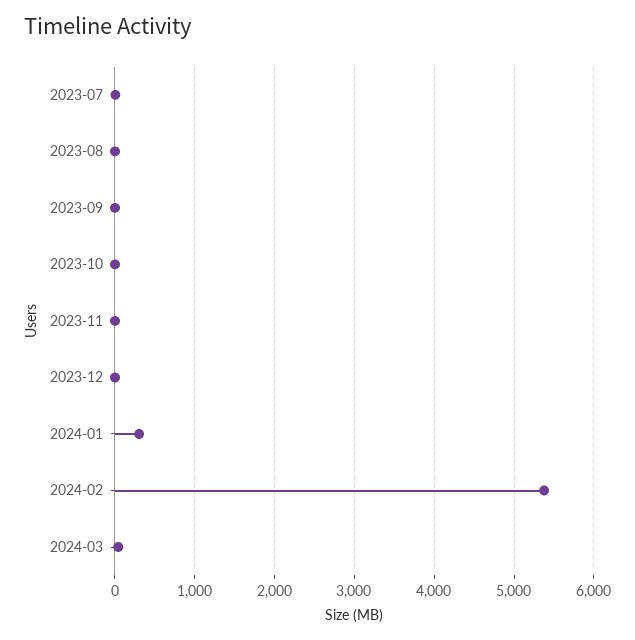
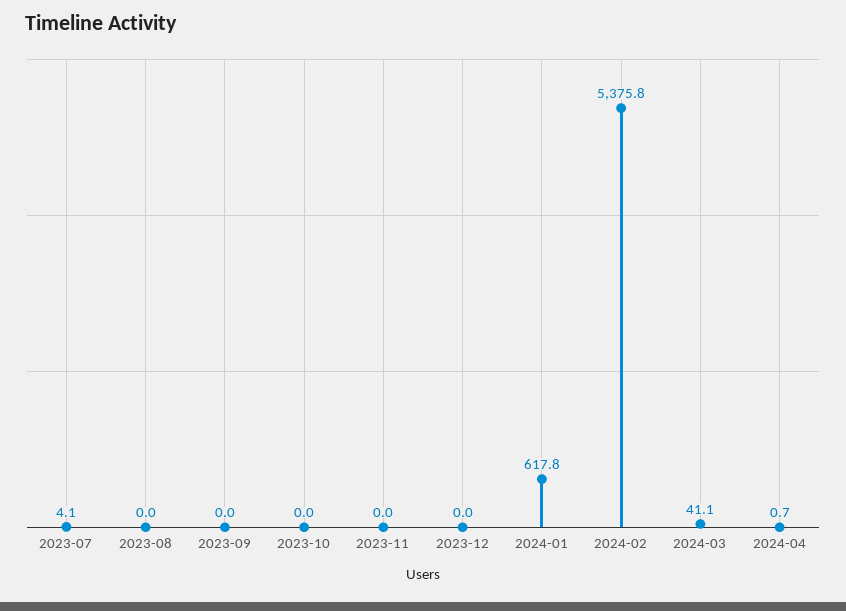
2024-01: 300 -> 617.8
2024-04: none -> 0.7

